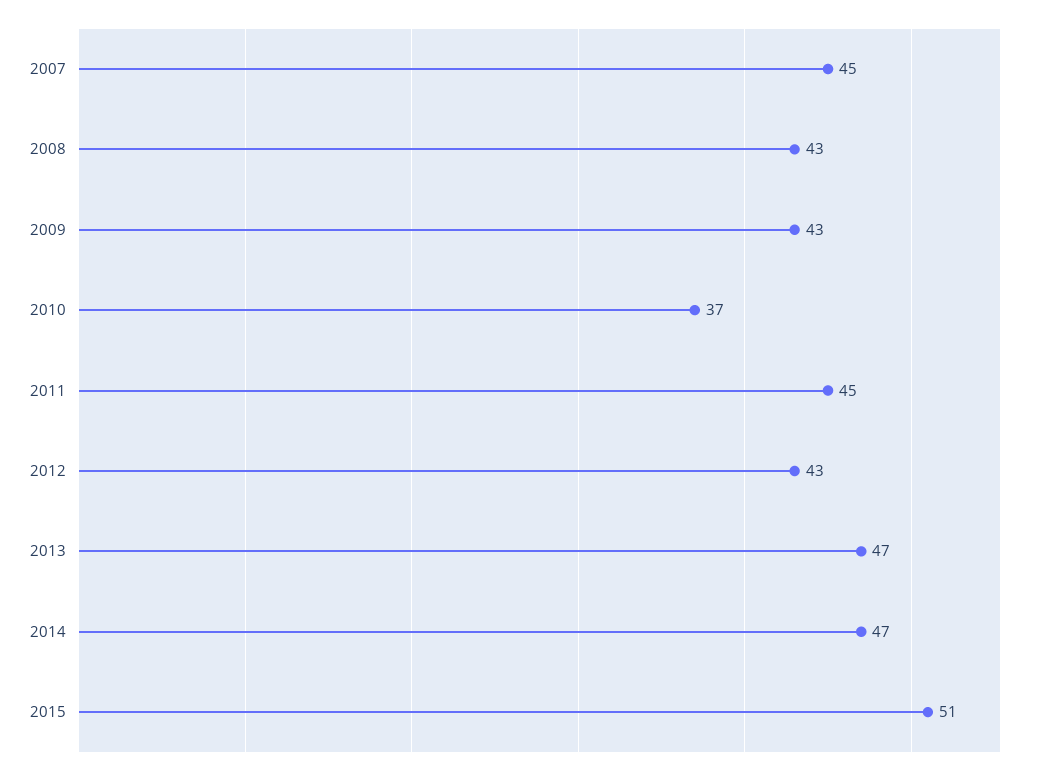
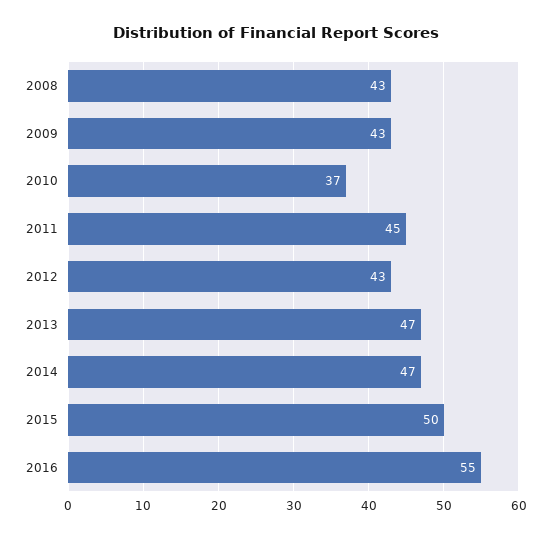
2007: 45 -> none
2015: 51 -> 50
2016: none -> 55

